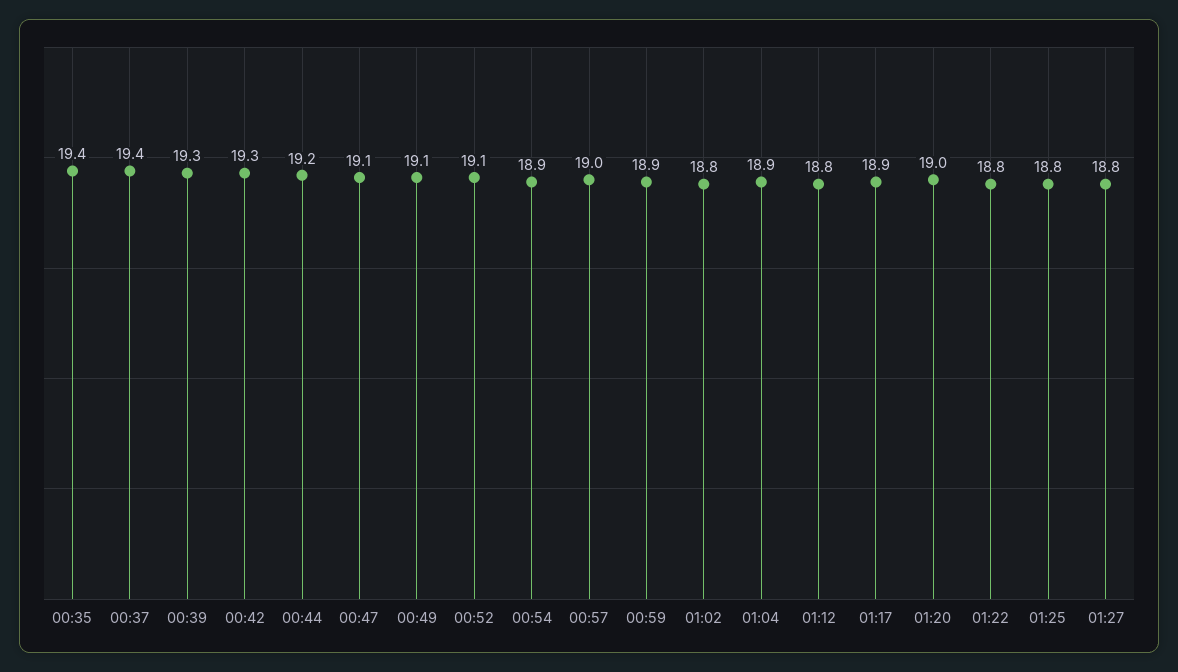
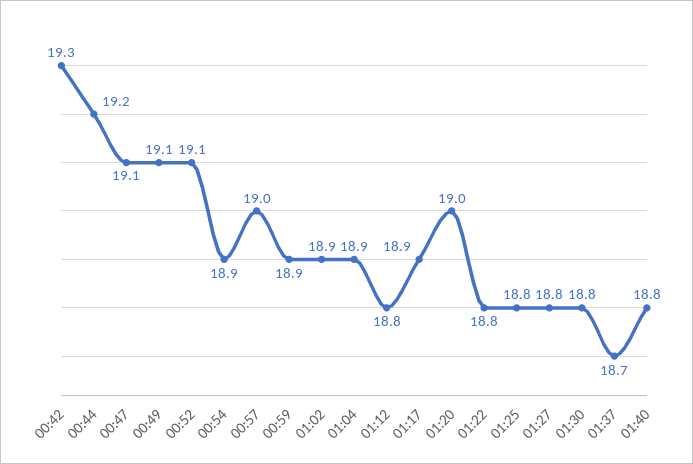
00:35: 19.4 -> none
00:37: 19.4 -> none
00:39: 19.3 -> none
01:02: 18.8 -> 18.9
01:30: none -> 18.8
01:37: none -> 18.7
01:40: none -> 18.8

